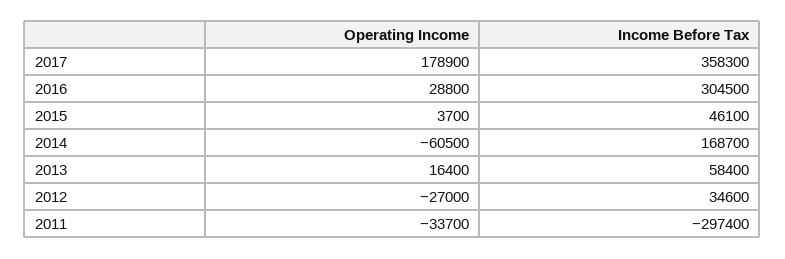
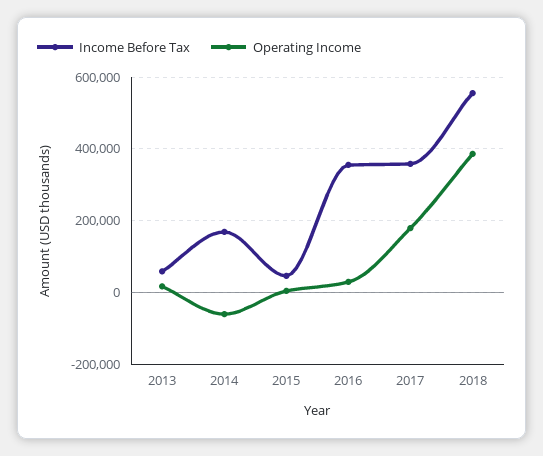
Income Before Tax, 2016: 304500 -> 360000
Operating Income, 2012: -27000 -> none
Income Before Tax, 2012: 34600 -> none
Operating Income, 2011: -33700 -> none
Income Before Tax, 2011: -297400 -> none
Income Before Tax, 2018: none -> 560000
Operating Income, 2018: none -> 380000

